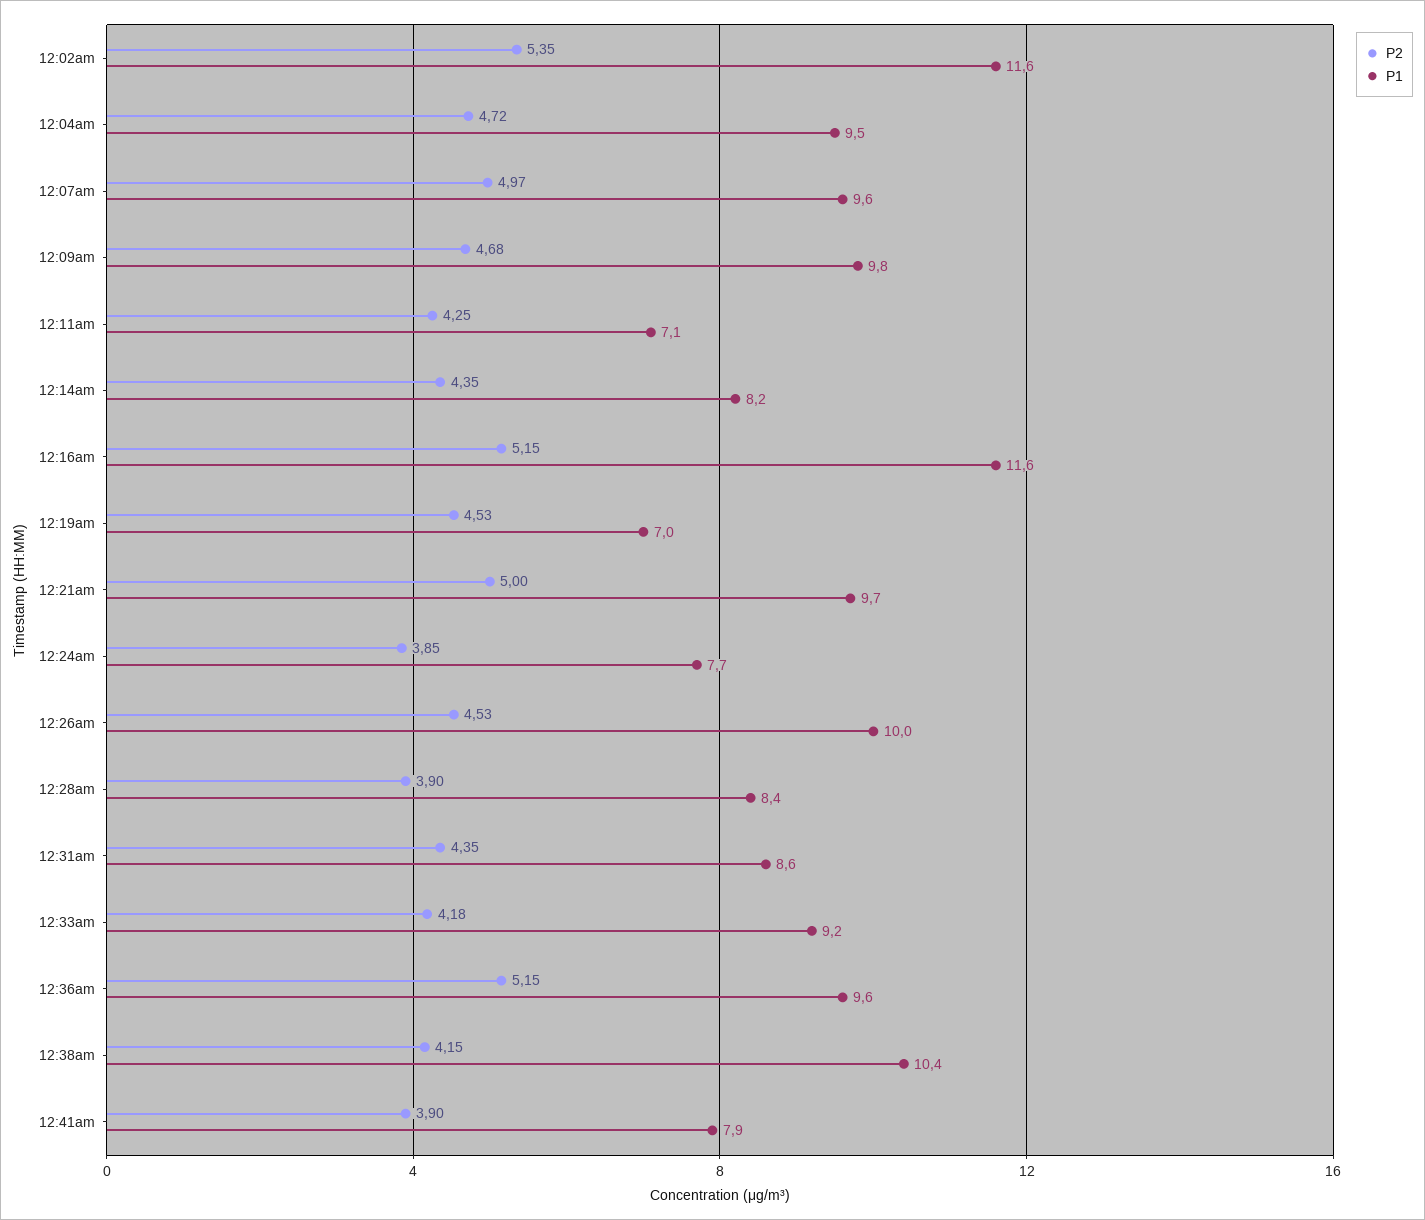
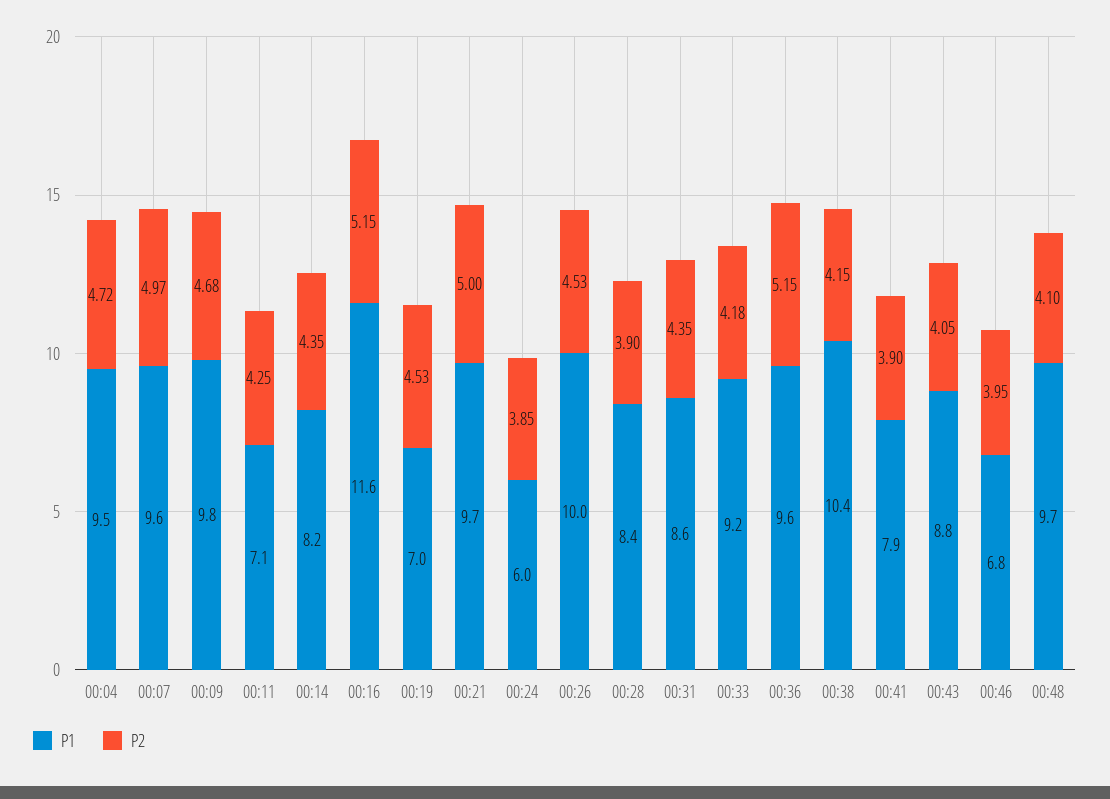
P2, 12:02am: 5.35 -> none
P1, 12:02am: 11.6 -> none
P1, 12:24am: 7.7 -> 6
P1, 00:43: none -> 8.8
P2, 00:43: none -> 4.05
P1, 00:46: none -> 6.8
P2, 00:46: none -> 3.95
P1, 00:48: none -> 9.7
P2, 00:48: none -> 4.1

